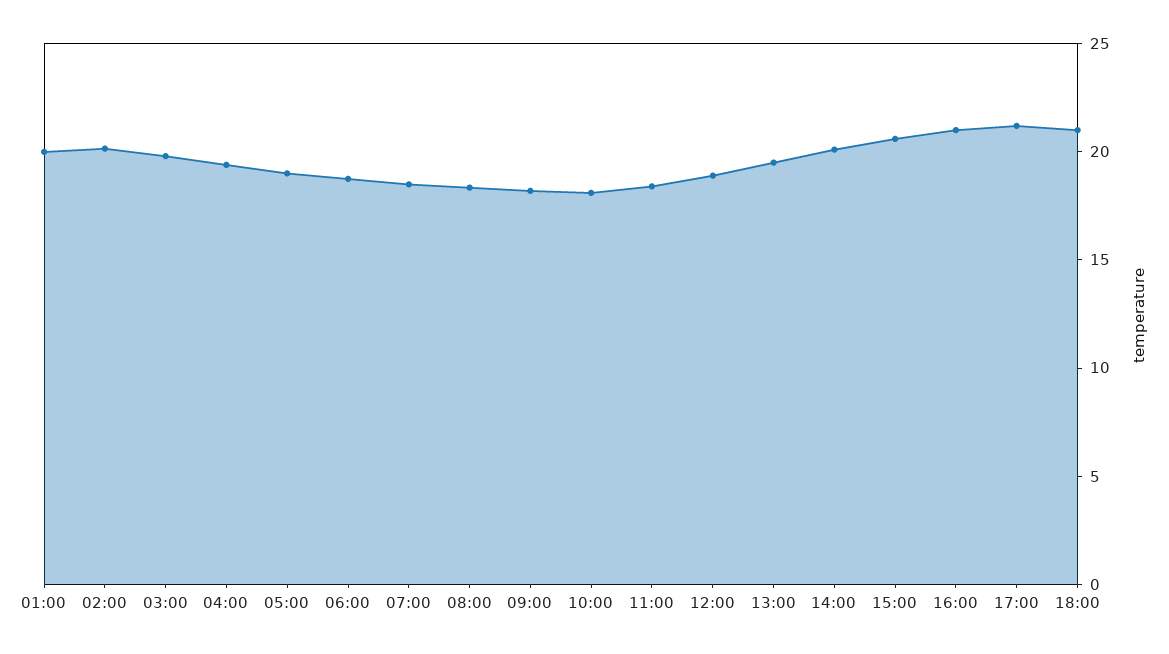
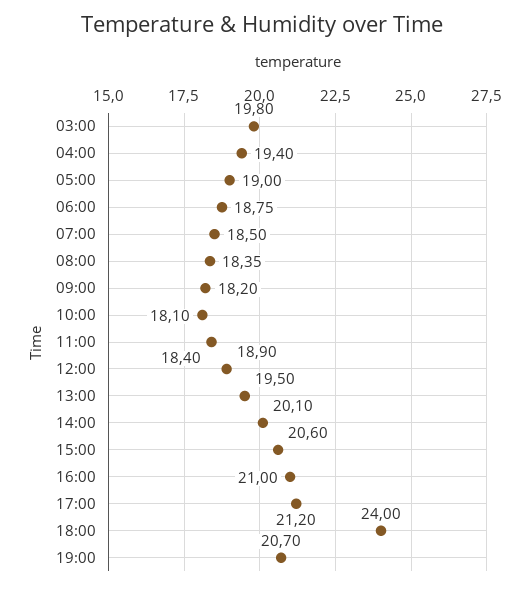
01:00: 20 -> none
02:00: 20 -> none
18:00: 21 -> 24
19:00: none -> 20.7

